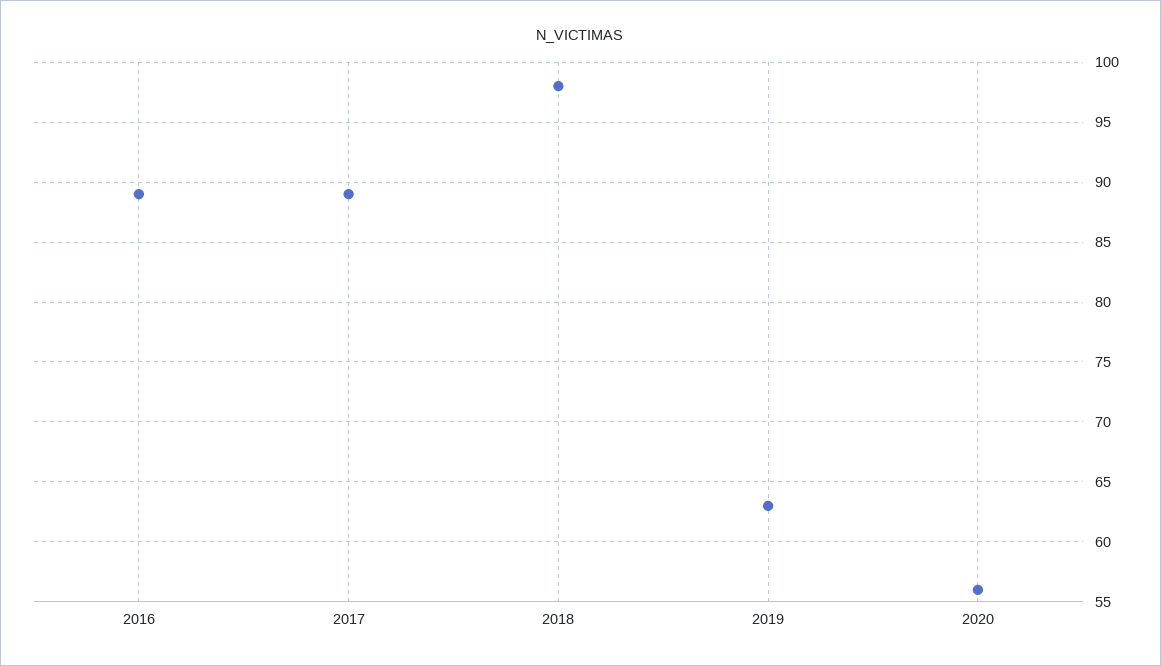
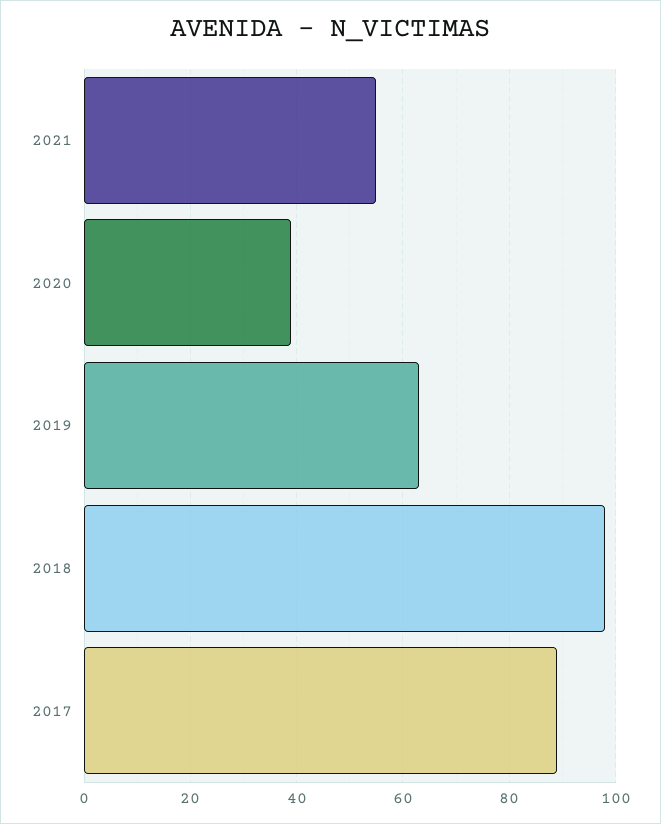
2016: 89 -> none
2020: 56 -> 40
2021: none -> 55

